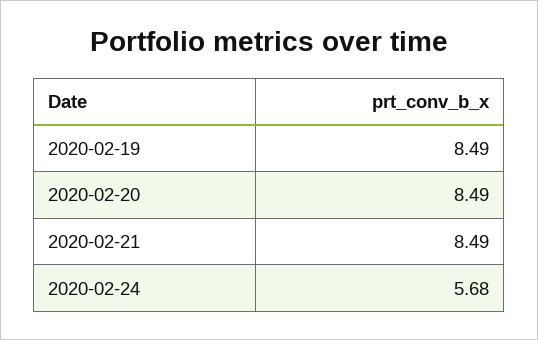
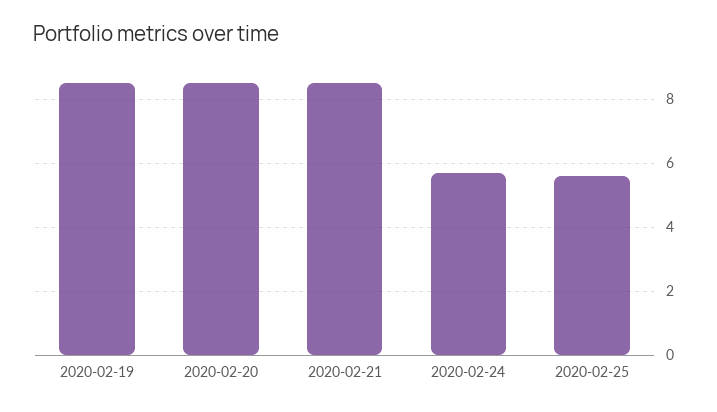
2020-02-25: none -> 5.6

